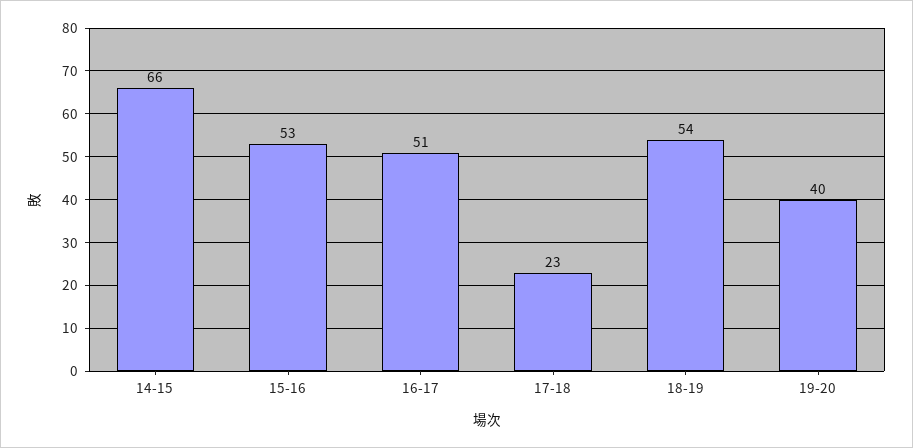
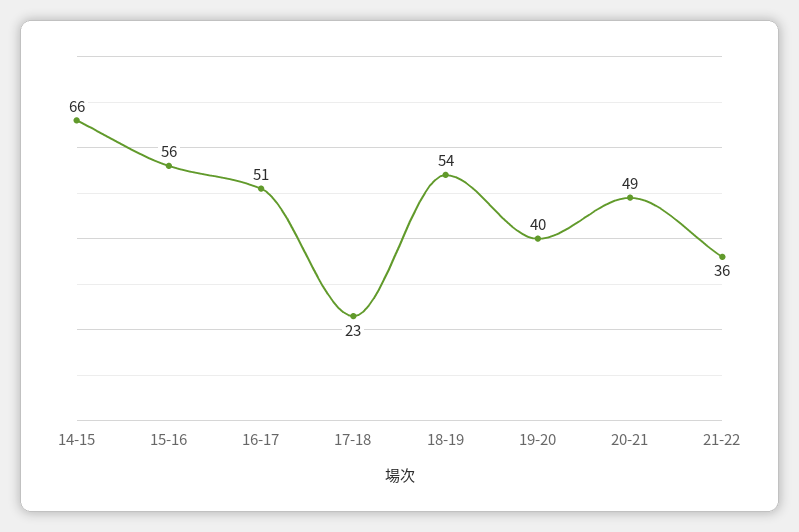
15-16: 53 -> 56
20-21: none -> 49
21-22: none -> 36

